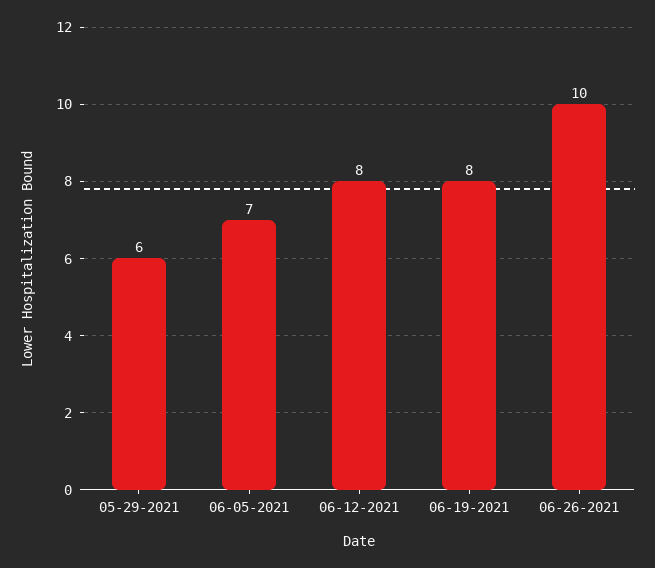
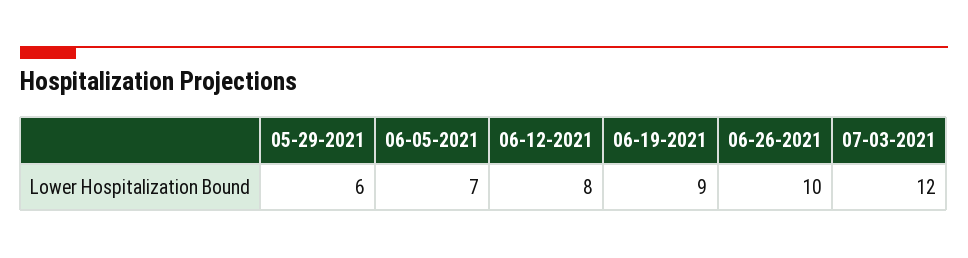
06-19-2021: 8 -> 9
07-03-2021: none -> 12

